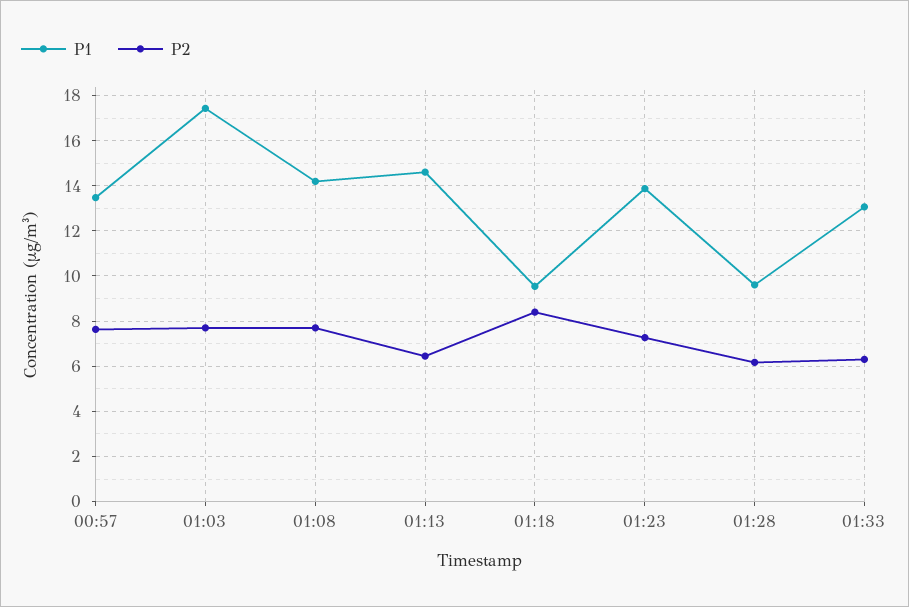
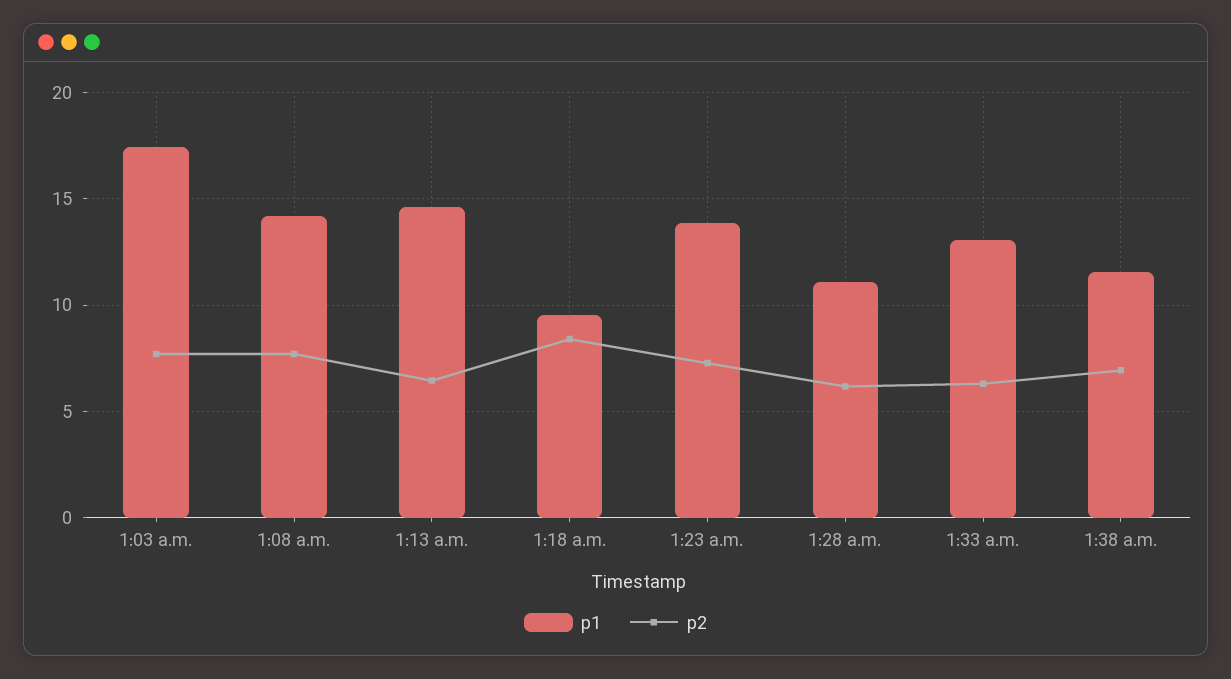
P1, 00:57: 13.5 -> none
P2, 00:57: 7.5 -> none
P1, 01:28: 9.5 -> 11
P1, 1:38 a.m.: none -> 11.5
P2, 1:38 a.m.: none -> 7

